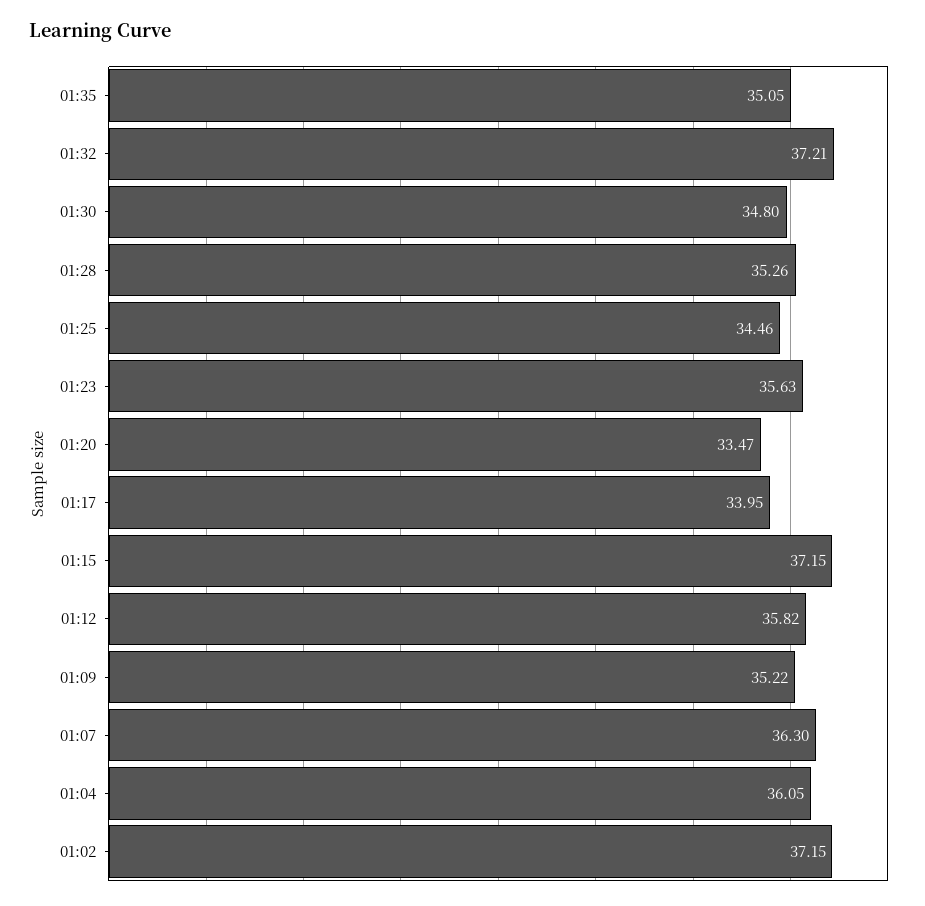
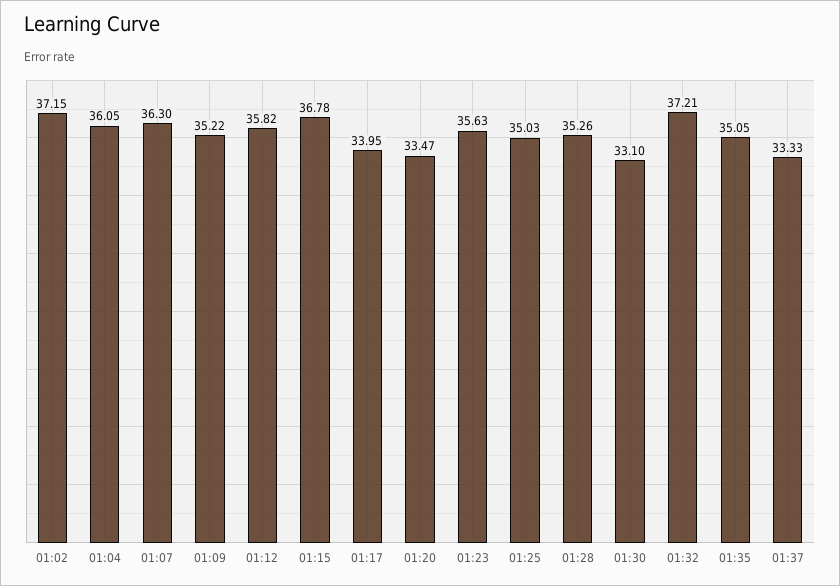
01:30: 34.8 -> 33.1
01:25: 34.46 -> 35.03
01:15: 37.15 -> 36.78
01:37: none -> 33.33

